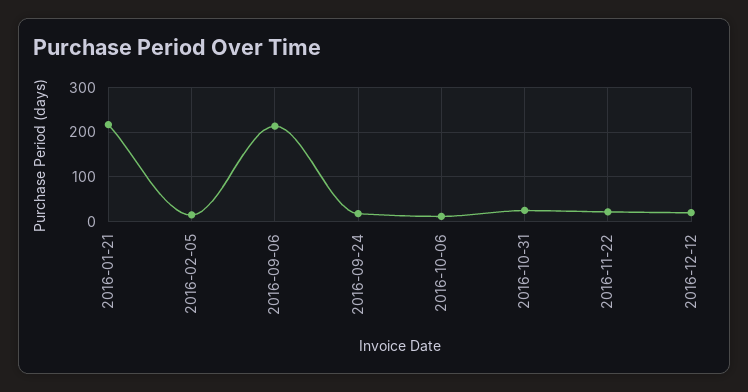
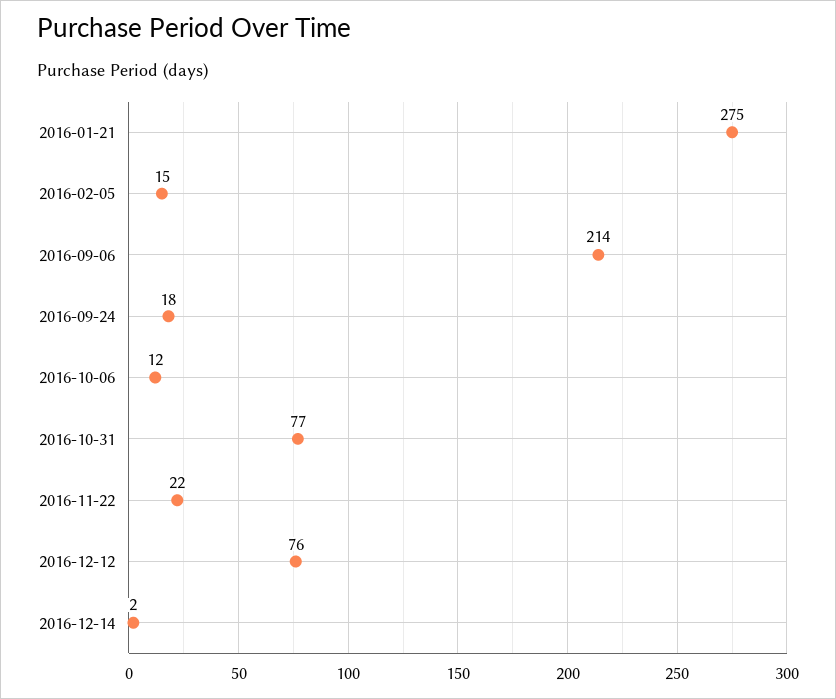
2016-01-21: 220 -> 275
2016-10-31: 20 -> 77
2016-12-12: 20 -> 76
2016-12-14: none -> 2

